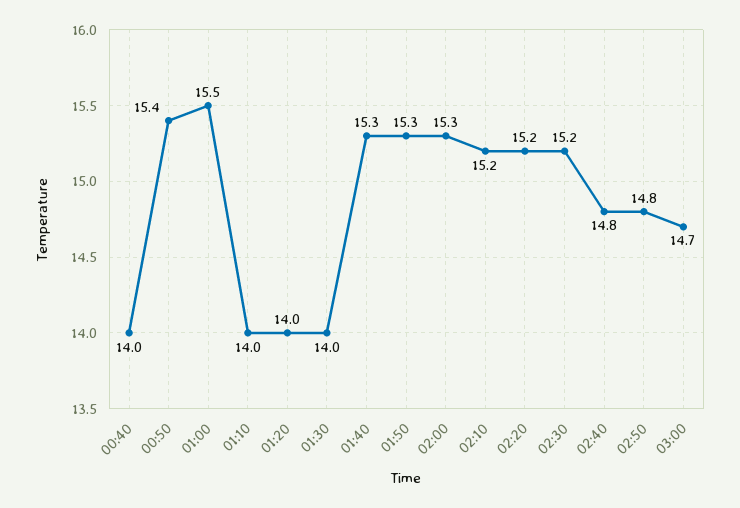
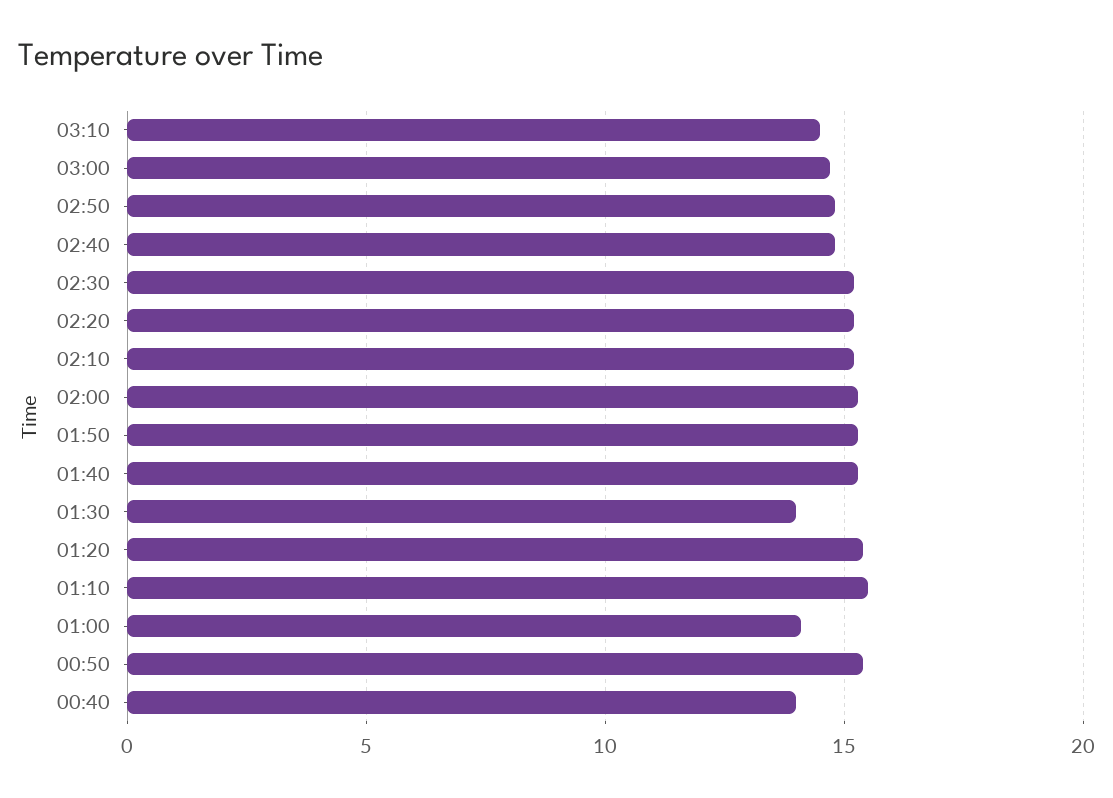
01:00: 15.5 -> 14
01:10: 14 -> 15.5
01:20: 14 -> 15.5
03:10: none -> 14.5

